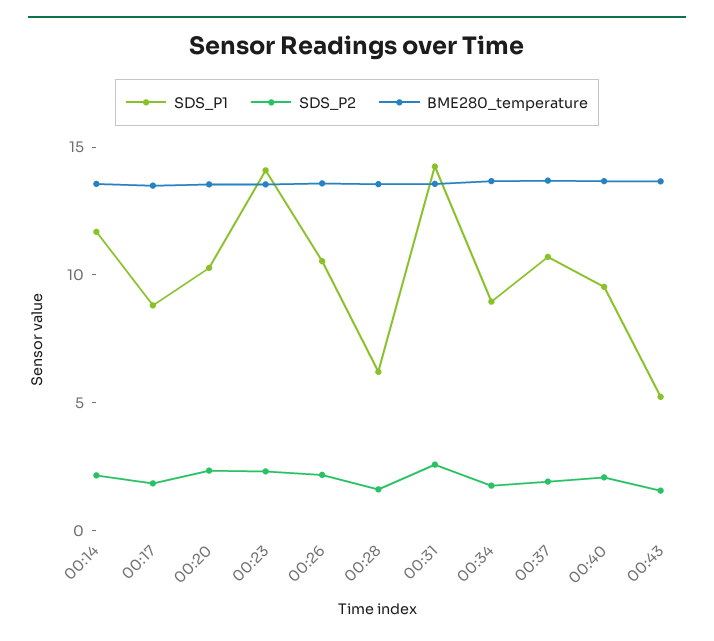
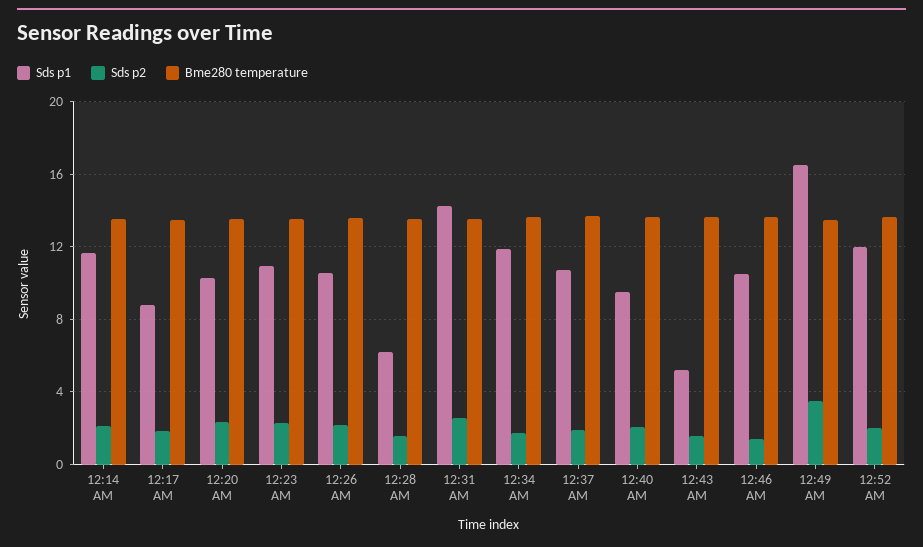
SDS_P1, 00:23: 14 -> 11
SDS_P1, 00:34: 9 -> 12
SDS_P1, 12:46 AM: none -> 10.5
SDS_P2, 12:46 AM: none -> 1.5
BME280_temperature, 12:46 AM: none -> 13.5
SDS_P1, 12:49 AM: none -> 16.5
SDS_P2, 12:49 AM: none -> 3.5
BME280_temperature, 12:49 AM: none -> 13.5
SDS_P1, 12:52 AM: none -> 12
SDS_P2, 12:52 AM: none -> 2
BME280_temperature, 12:52 AM: none -> 13.5

